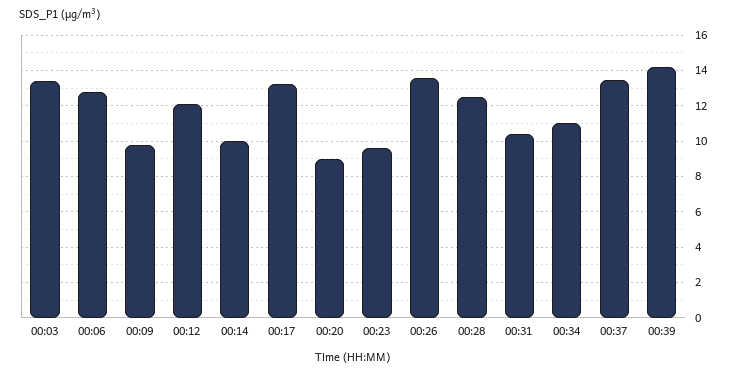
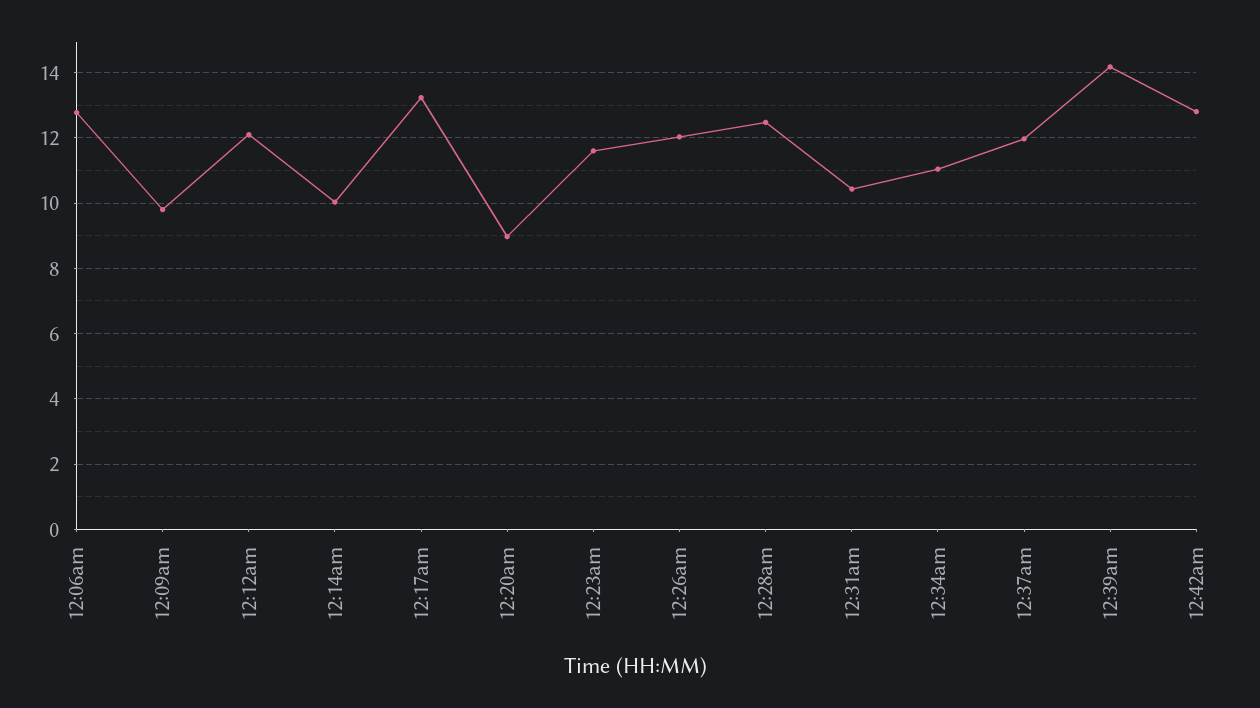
00:03: 13.5 -> none
00:23: 9.5 -> 11.6
00:26: 13.5 -> 12
00:37: 13.5 -> 12
12:42am: none -> 12.8

